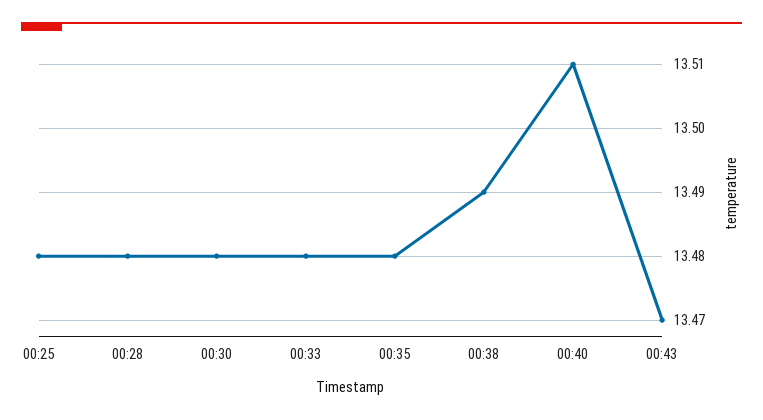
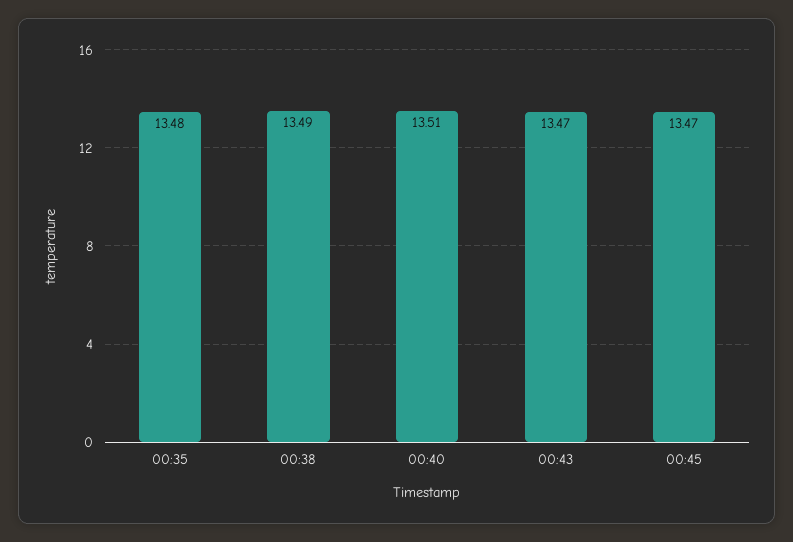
00:25: 13.48 -> none
00:28: 13.48 -> none
00:30: 13.48 -> none
00:33: 13.48 -> none
00:45: none -> 13.47

